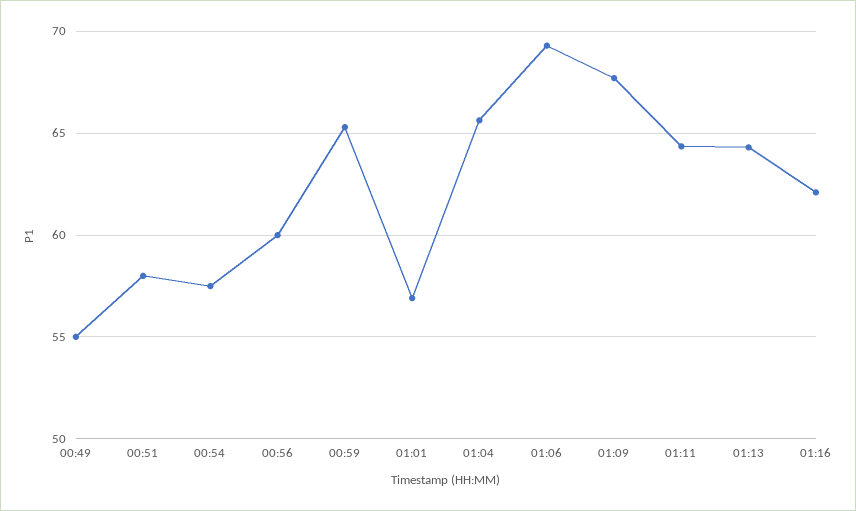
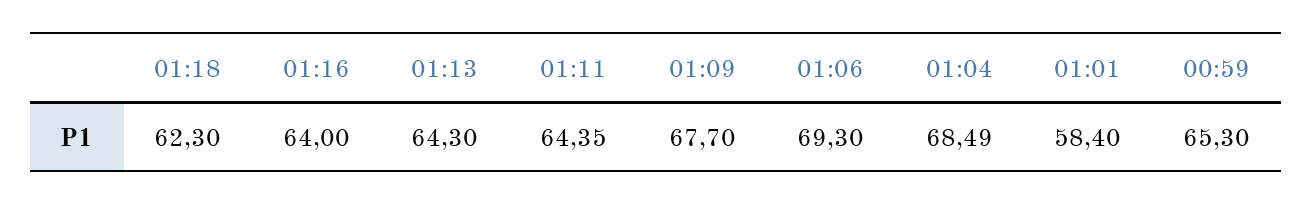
00:49: 55 -> none
00:51: 58 -> none
00:54: 57.5 -> none
00:56: 60 -> none
01:01: 57 -> 58.4
01:04: 65.5 -> 68.49
01:16: 62 -> 64
01:18: none -> 62.3

